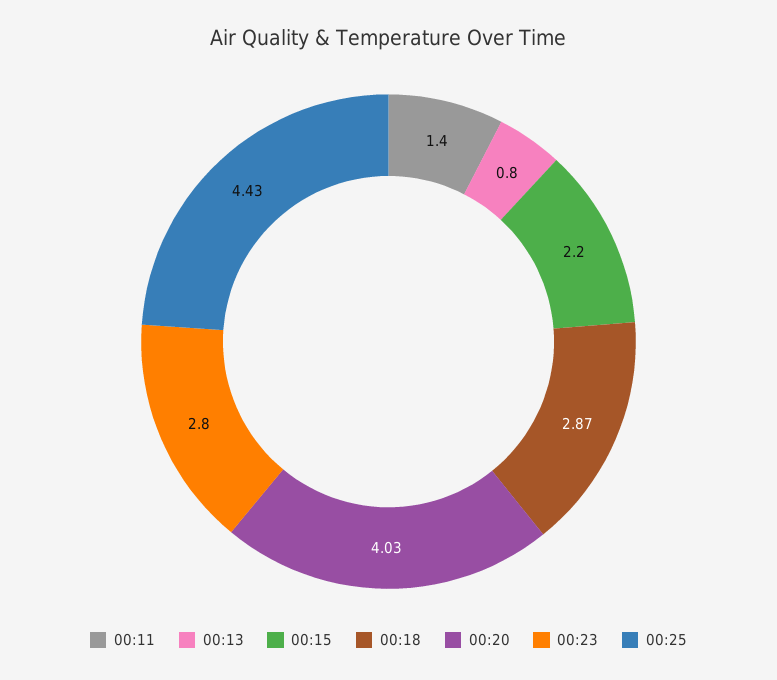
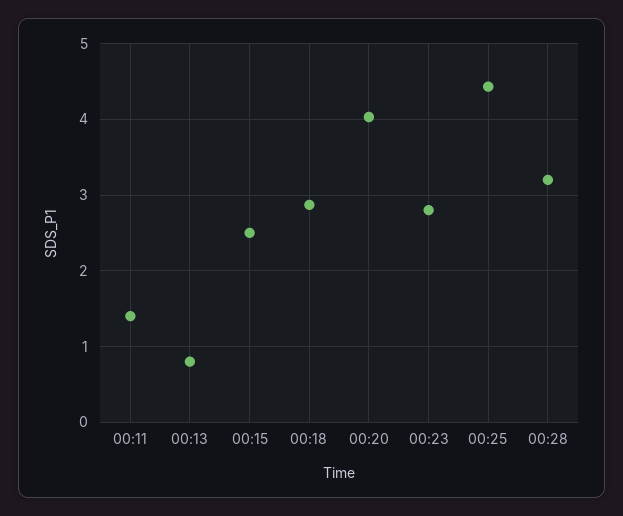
00:15: 2.2 -> 2.5
00:28: none -> 3.2

